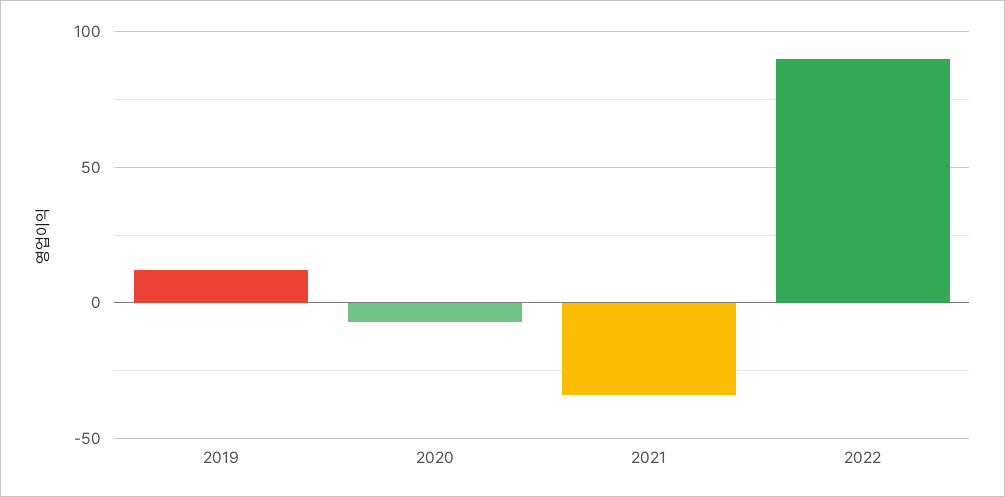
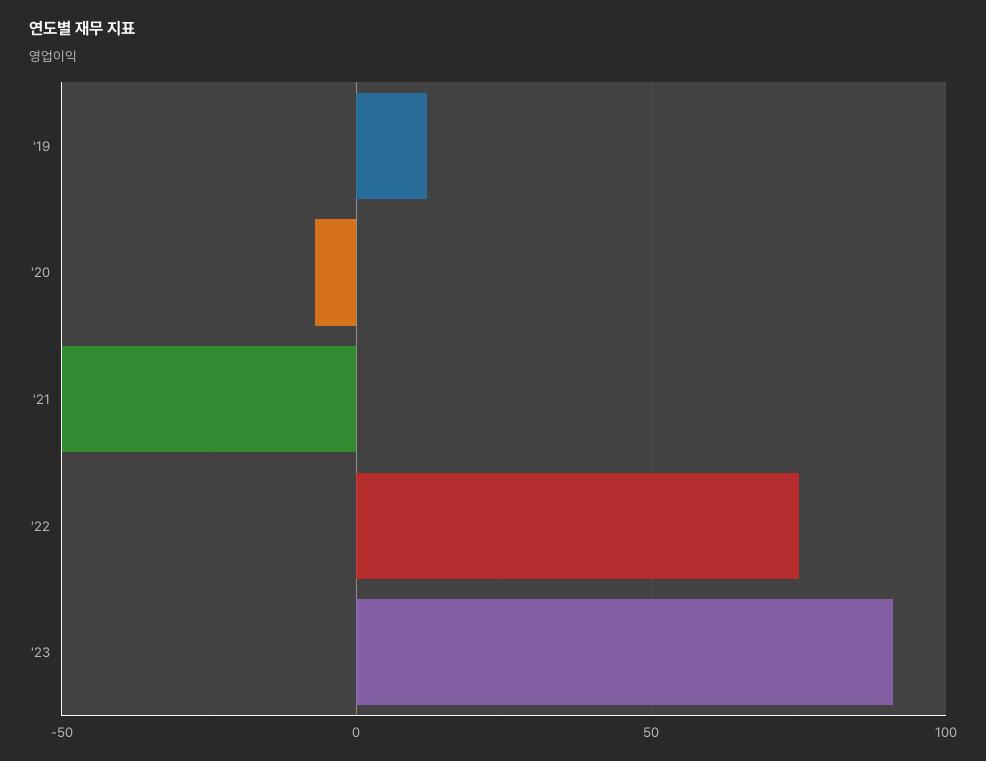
2021: -35 -> -50
2022: 90 -> 75
'23: none -> 90

